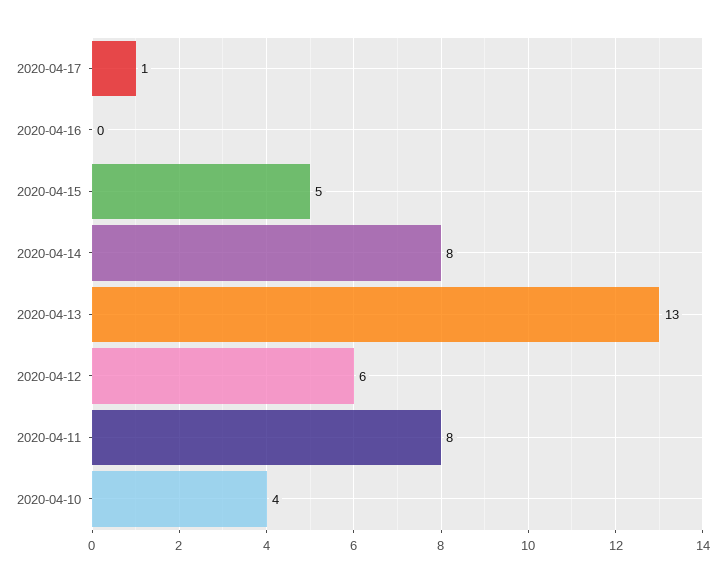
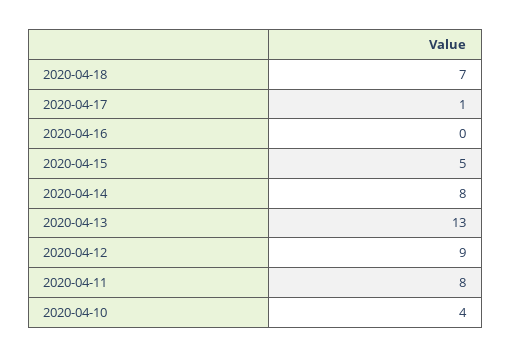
2020-04-12: 6 -> 9
2020-04-18: none -> 7

